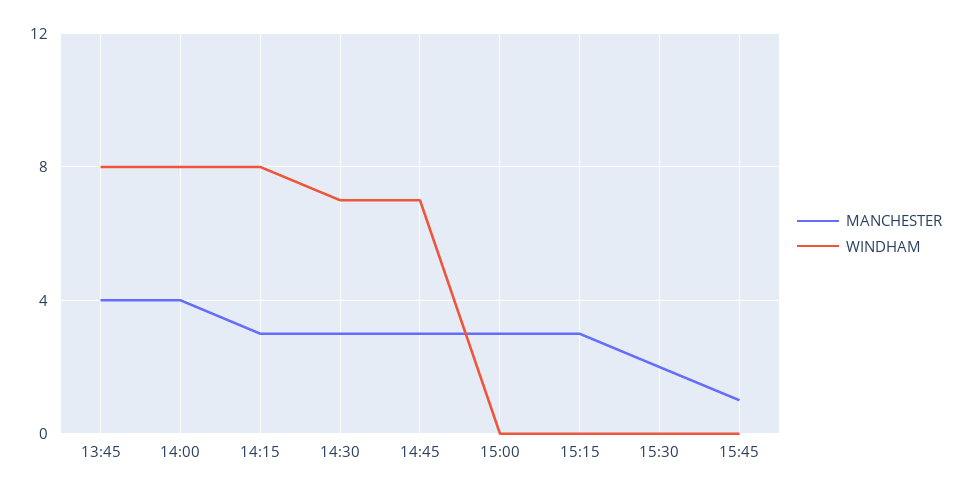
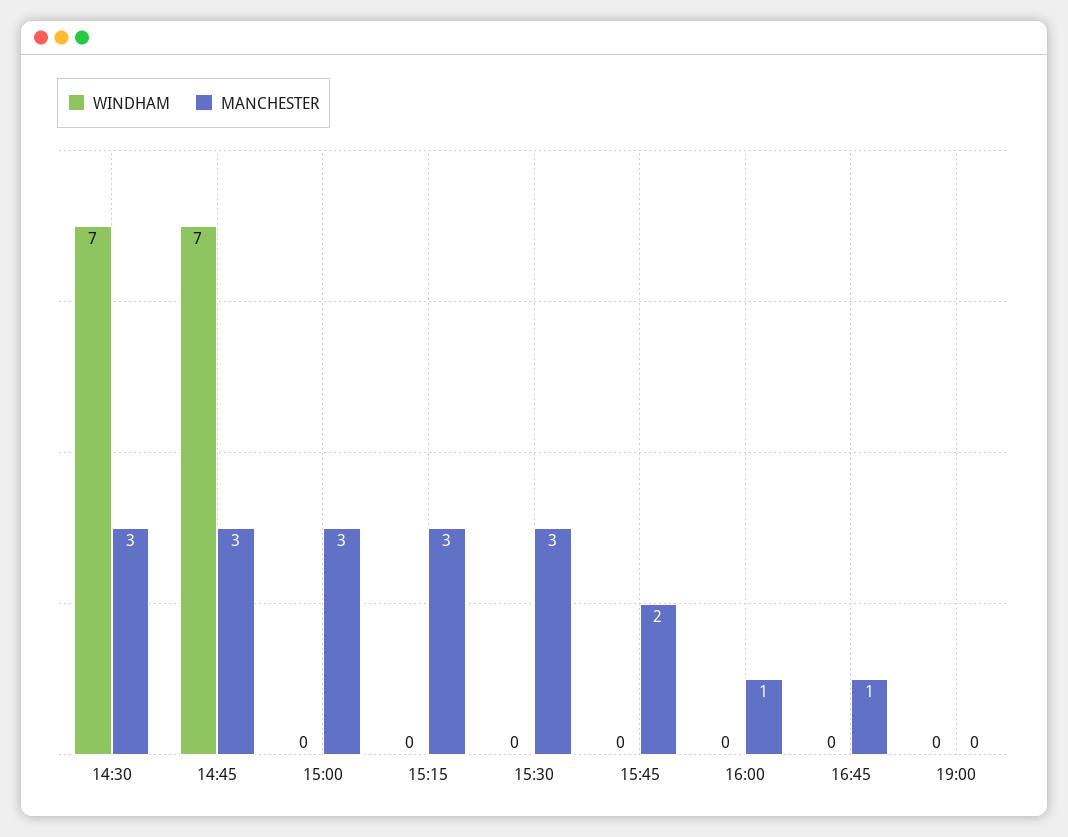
MANCHESTER, 13:45: 4 -> none
WINDHAM, 13:45: 8 -> none
MANCHESTER, 14:00: 4 -> none
WINDHAM, 14:00: 8 -> none
MANCHESTER, 14:15: 3 -> none
WINDHAM, 14:15: 8 -> none
MANCHESTER, 15:30: 2 -> 3
MANCHESTER, 15:45: 1 -> 2
WINDHAM, 16:00: none -> 0
MANCHESTER, 16:00: none -> 1
WINDHAM, 16:45: none -> 0
MANCHESTER, 16:45: none -> 1
WINDHAM, 19:00: none -> 0
MANCHESTER, 19:00: none -> 0

